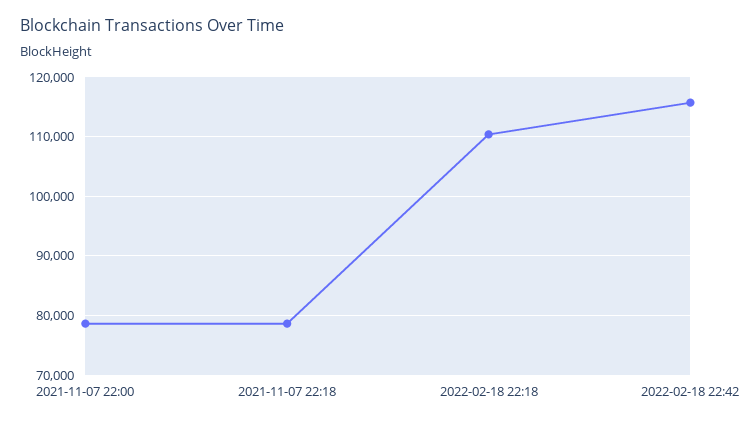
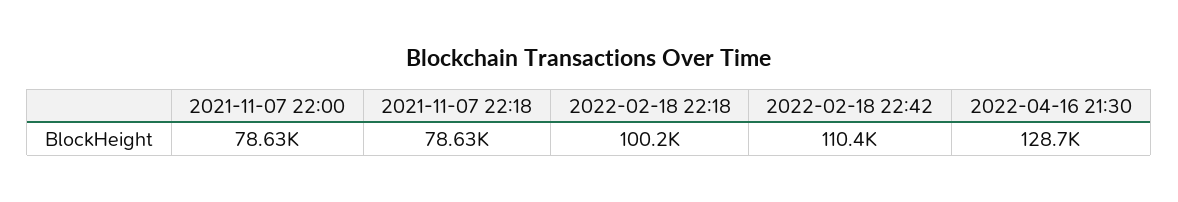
2022-02-18 22:18: 110000 -> 100200
2022-02-18 22:42: 116000 -> 110400
2022-04-16 21:30: none -> 128700

